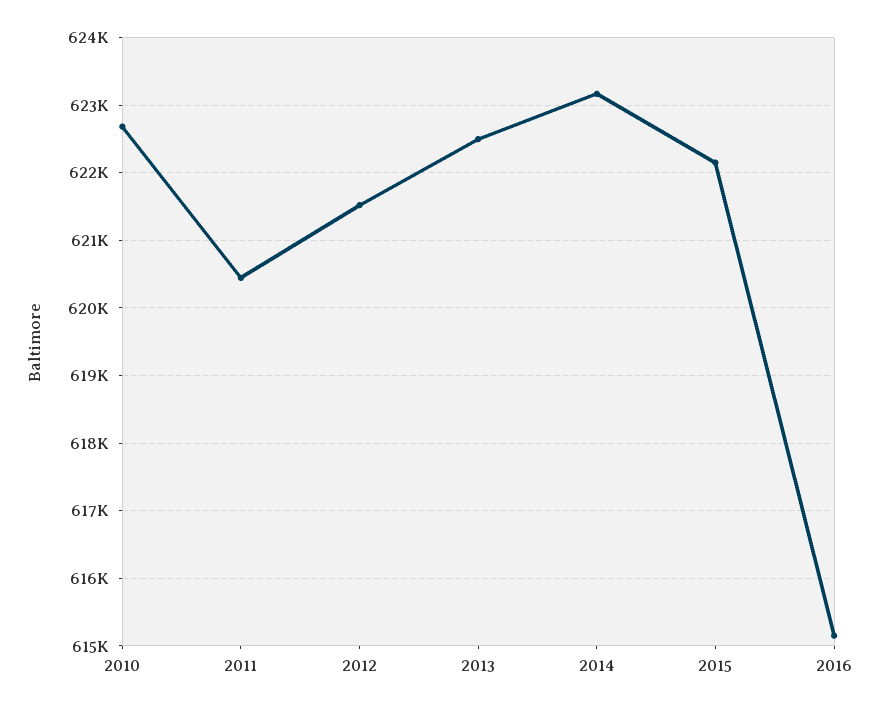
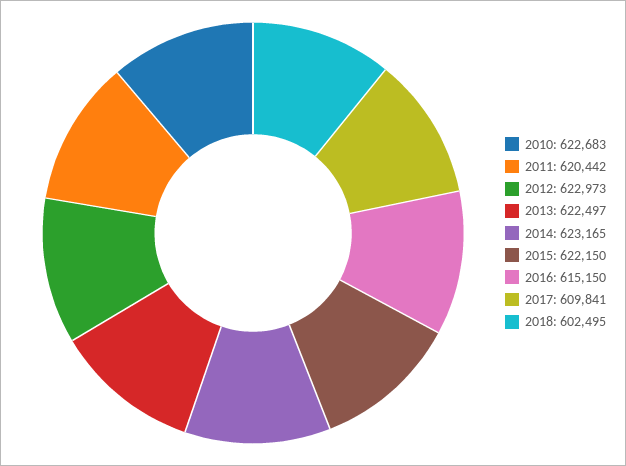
2012: 621500 -> 622973
2017: none -> 609841
2018: none -> 602495

